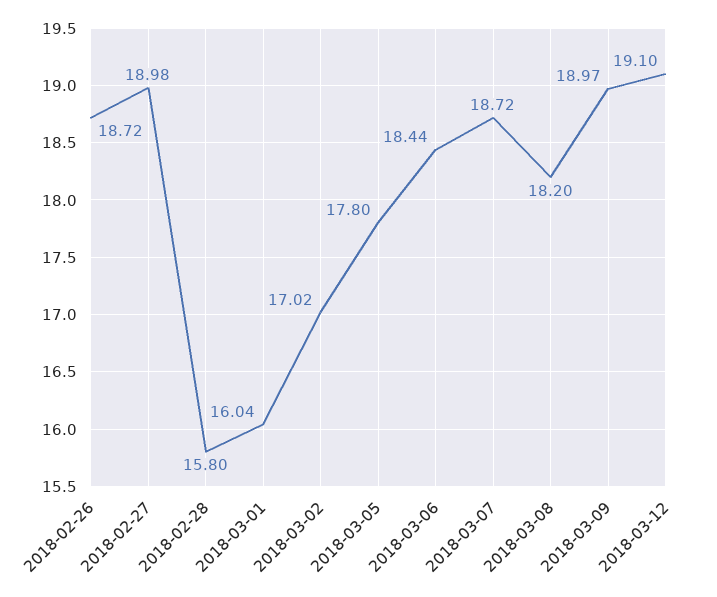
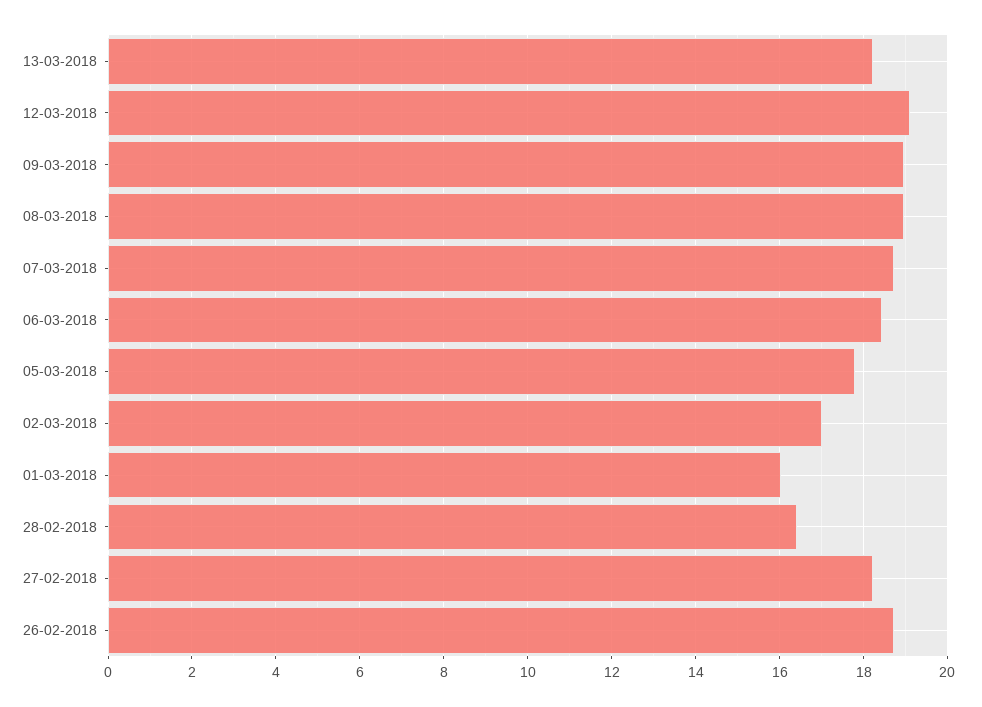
2018-02-27: 18.98 -> 18.2
2018-02-28: 15.8 -> 16.4
2018-03-08: 18.2 -> 19
13-03-2018: none -> 18.2

